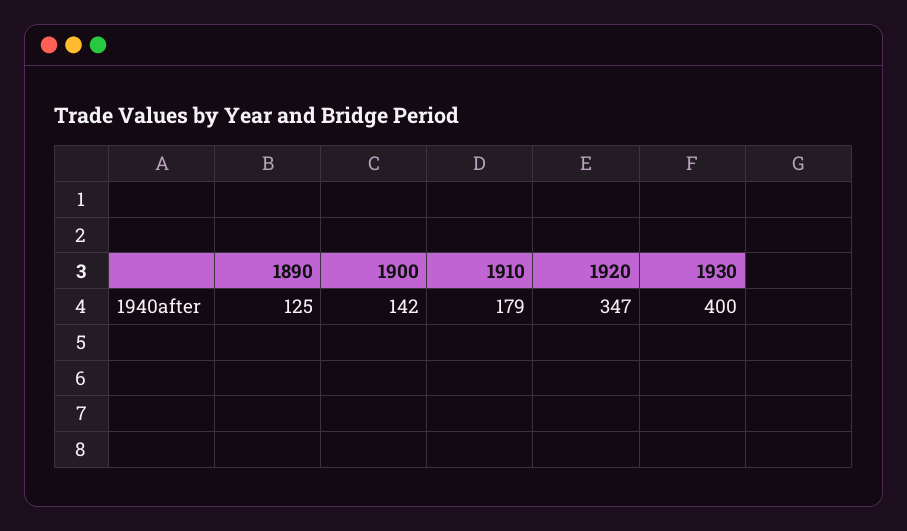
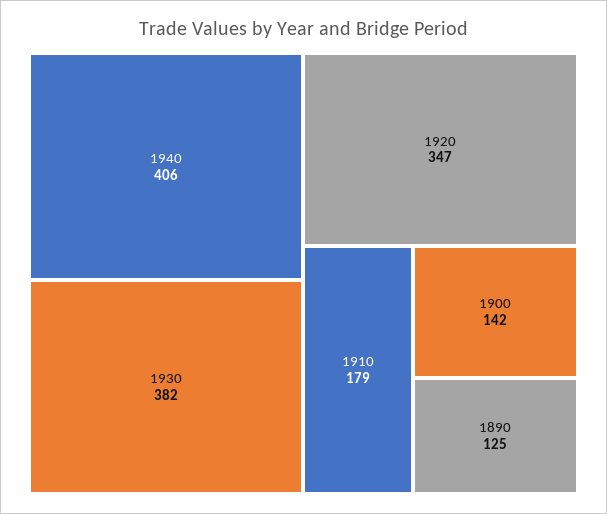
1930: 400 -> 382
1940: none -> 406

